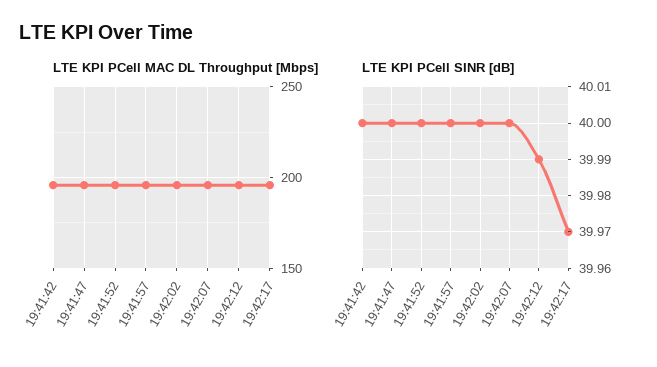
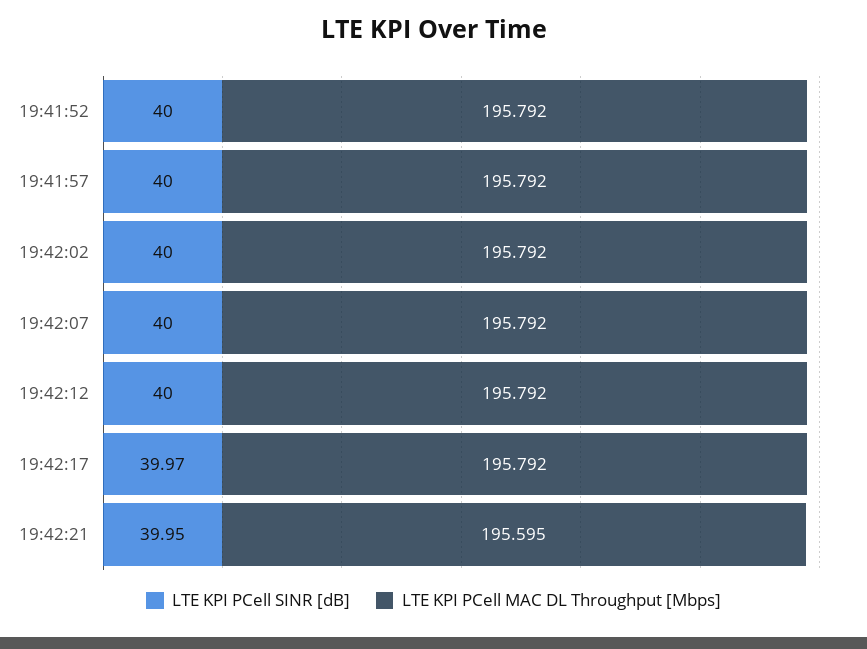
LTE KPI PCell MAC DL Throughput [Mbps], 19:41:42: 195 -> none
LTE KPI PCell MAC DL Throughput [Mbps], 19:41:47: 195 -> none
LTE KPI PCell SINR [dB], 19:41:42: 40 -> none
LTE KPI PCell SINR [dB], 19:41:47: 40 -> none
LTE KPI PCell SINR [dB], 19:42:12: 39.99 -> 40
LTE KPI PCell SINR [dB], 19:42:21: none -> 39.95
LTE KPI PCell MAC DL Throughput [Mbps], 19:42:21: none -> 195.595

